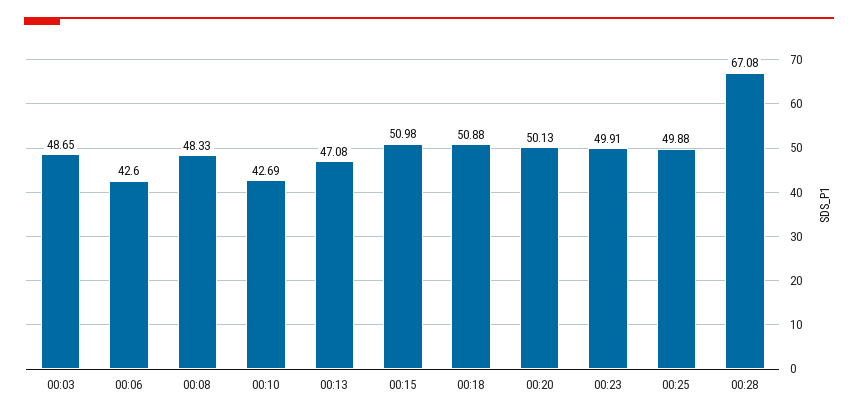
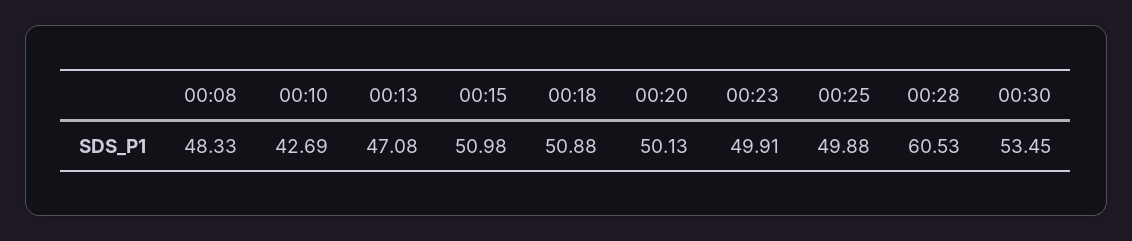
00:03: 48.65 -> none
00:06: 42.6 -> none
00:28: 67.08 -> 60.53
00:30: none -> 53.45

